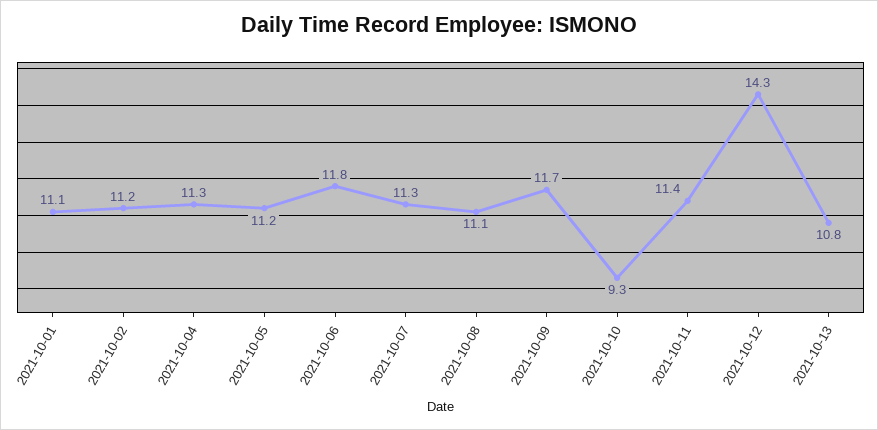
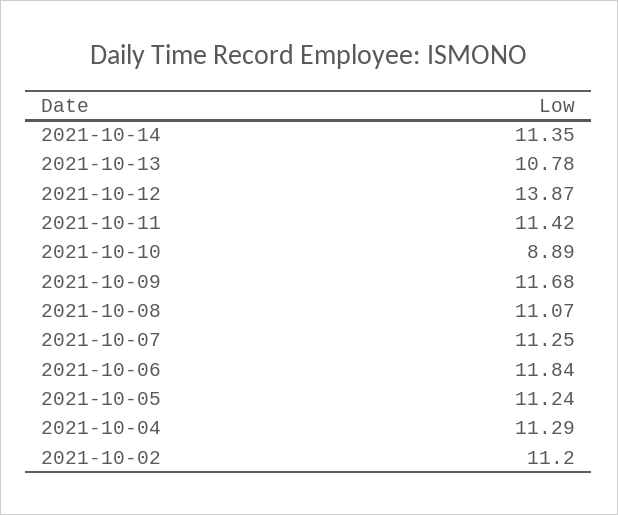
2021-10-01: 11.1 -> none
2021-10-10: 9.3 -> 8.89
2021-10-12: 14.3 -> 13.87
2021-10-14: none -> 11.35

